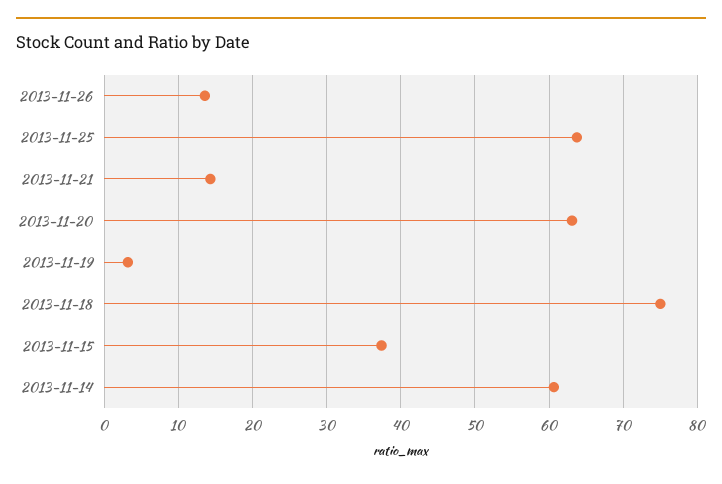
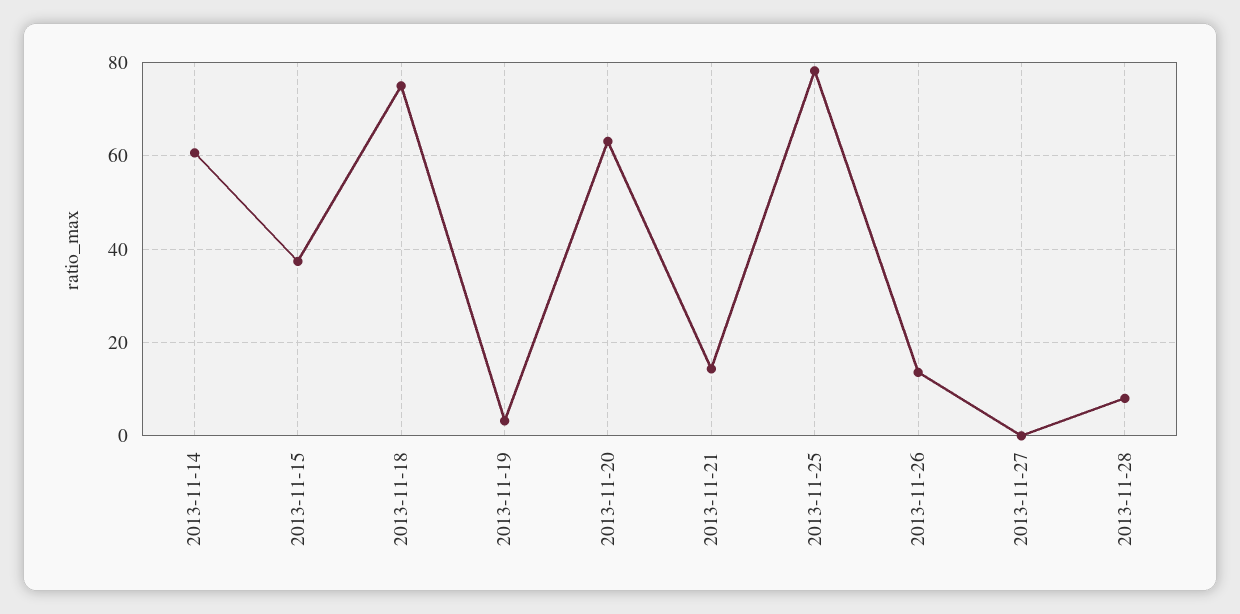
2013-11-25: 64 -> 78
2013-11-27: none -> 0
2013-11-28: none -> 8

